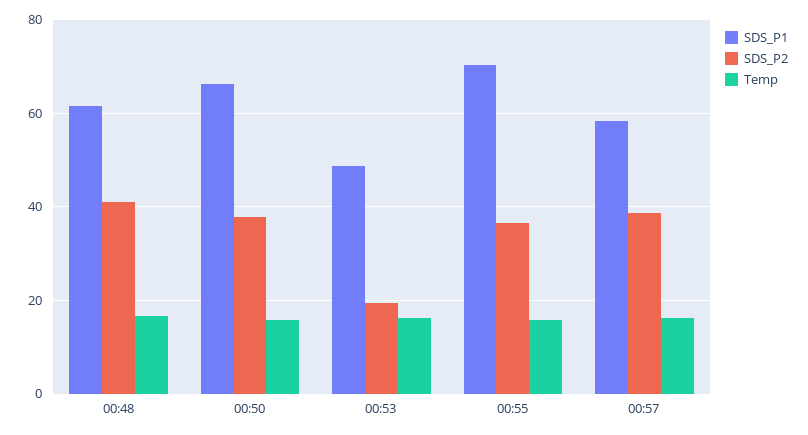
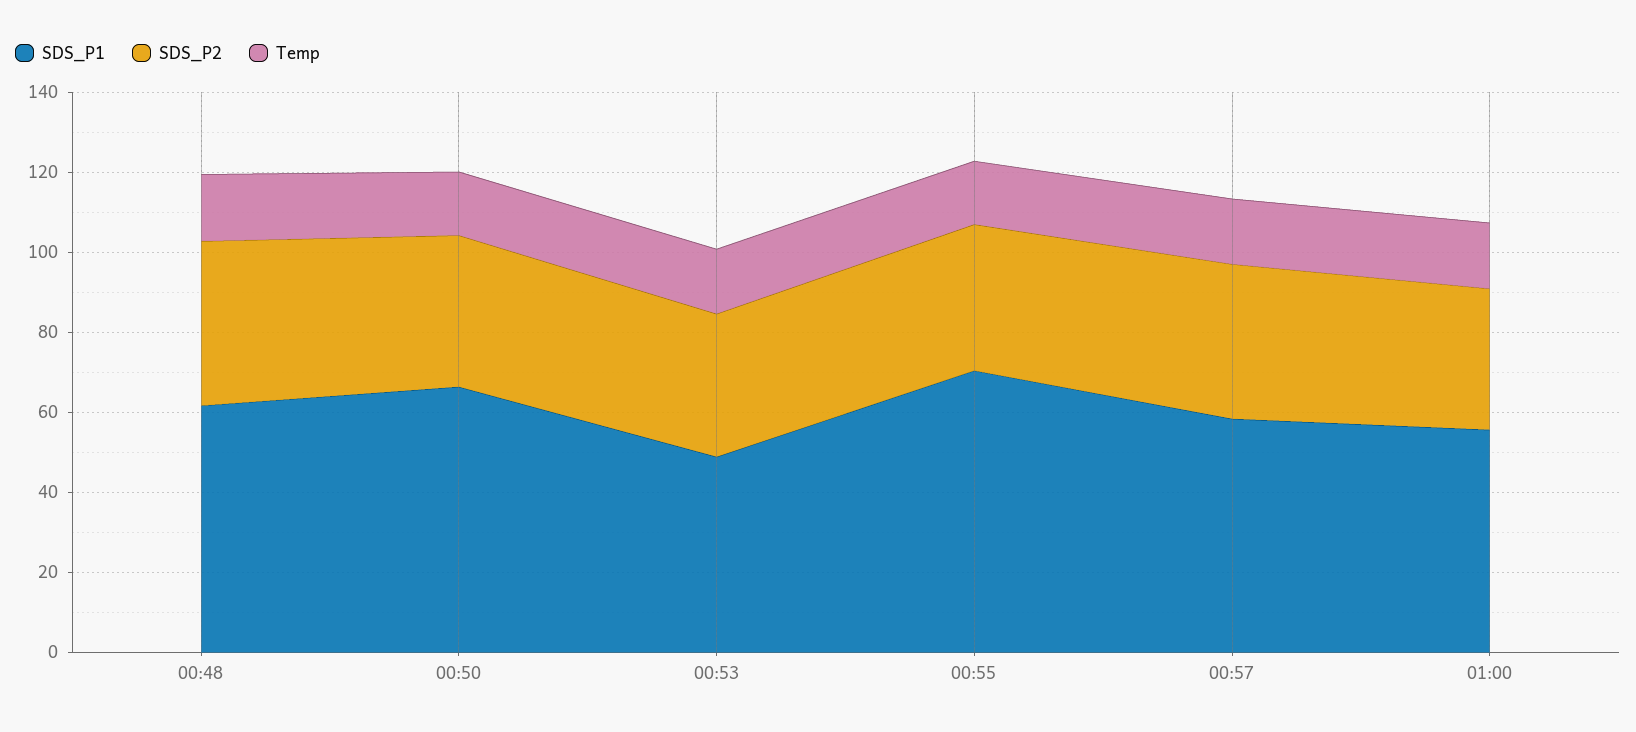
SDS_P2, 00:53: 20 -> 35
SDS_P1, 01:00: none -> 55
SDS_P2, 01:00: none -> 35
Temp, 01:00: none -> 15

